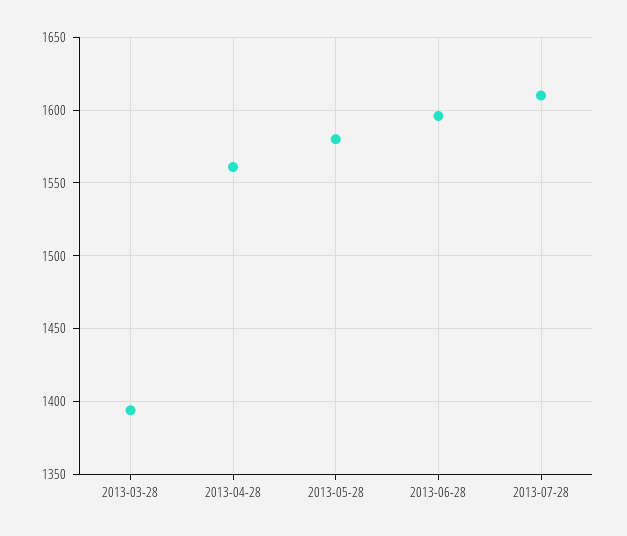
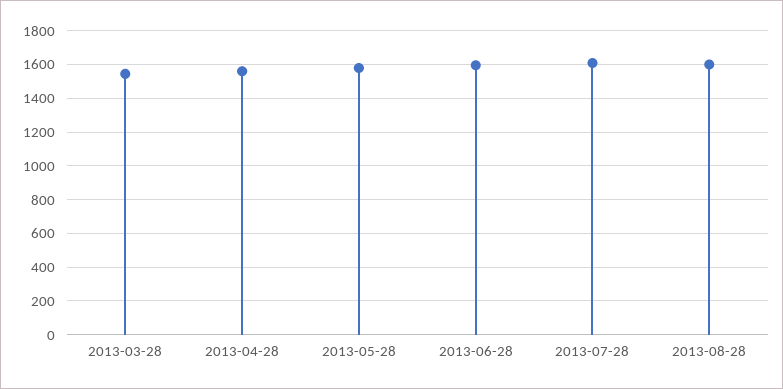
2013-03-28: 1395 -> 1550
2013-08-28: none -> 1600

